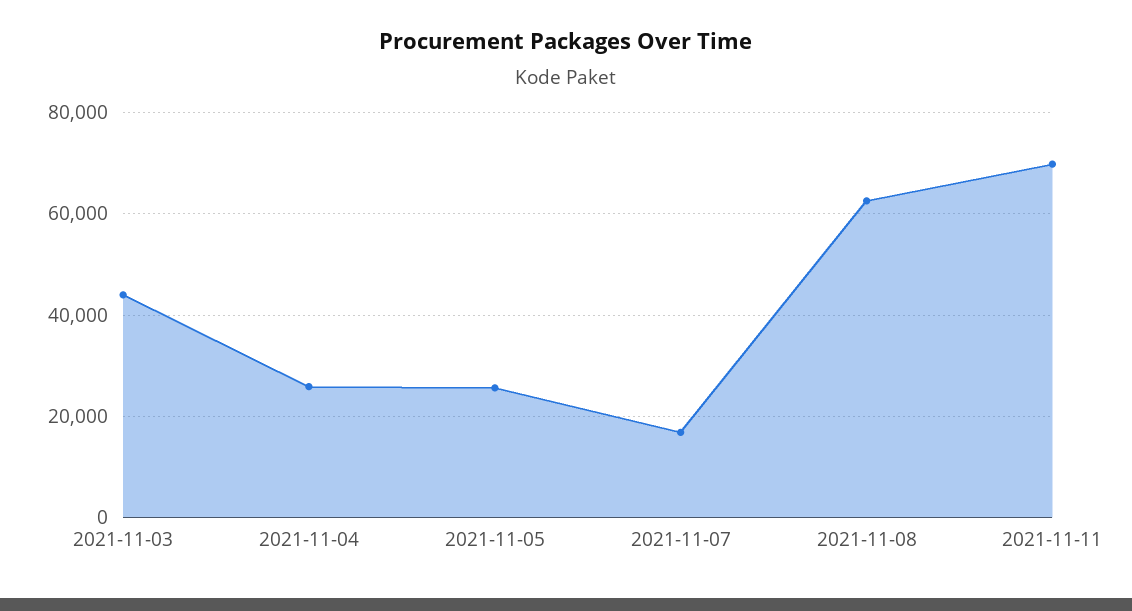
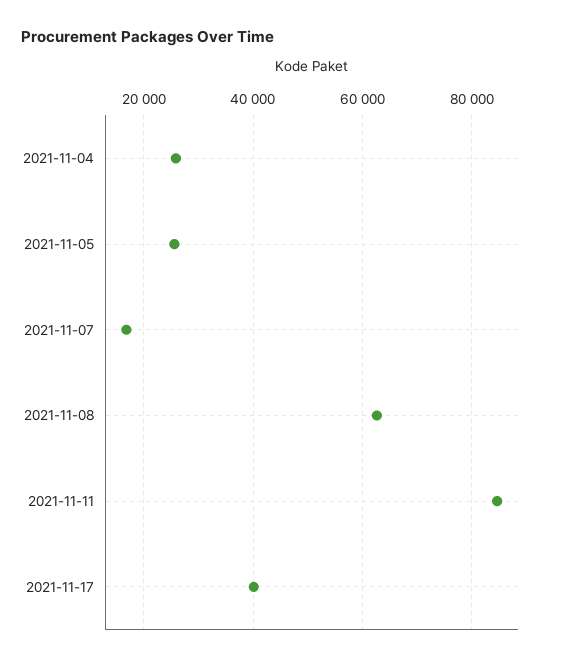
2021-11-03: 44000 -> none
2021-11-11: 70000 -> 84000
2021-11-17: none -> 40000

